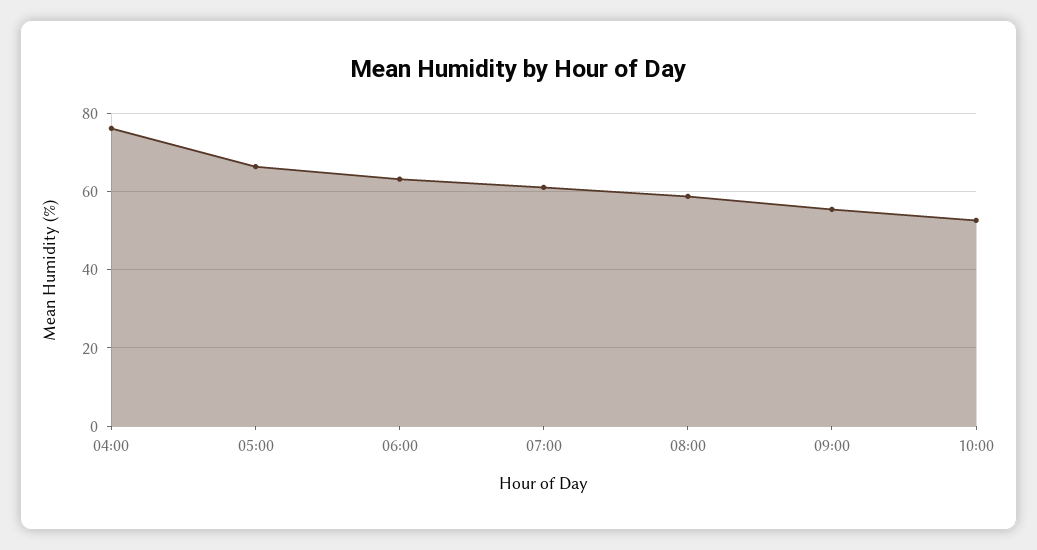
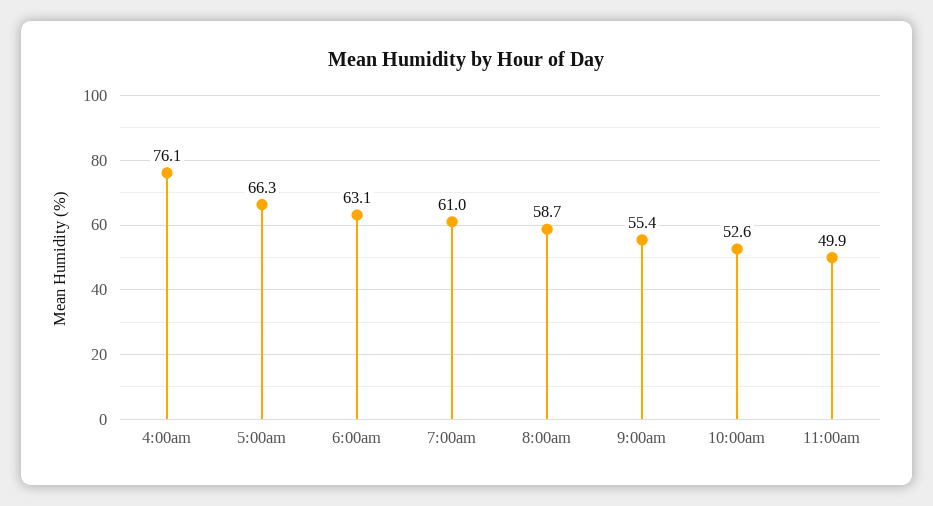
11:00am: none -> 49.9

